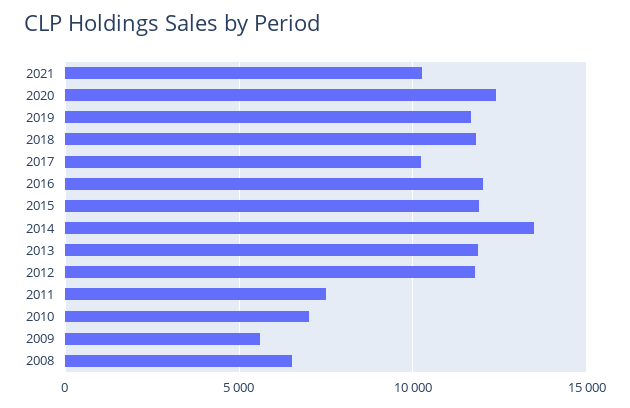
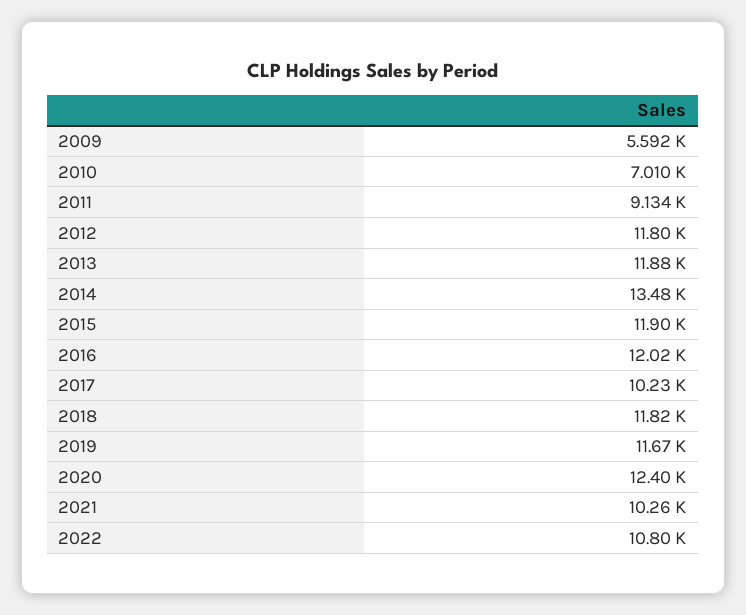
2011: 7500 -> 9134
2008: 6500 -> none
2022: none -> 10800

